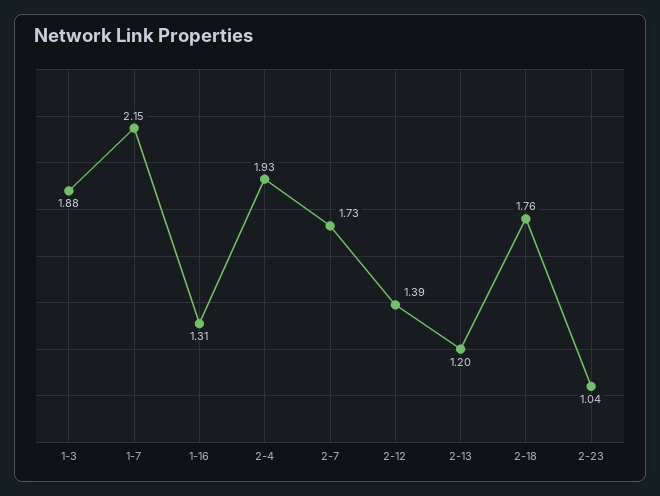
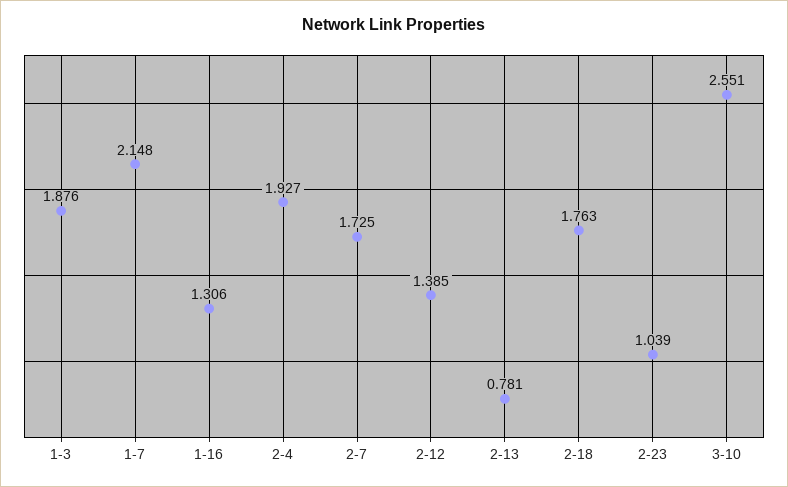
2-13: 1.2 -> 0.781
3-10: none -> 2.551

